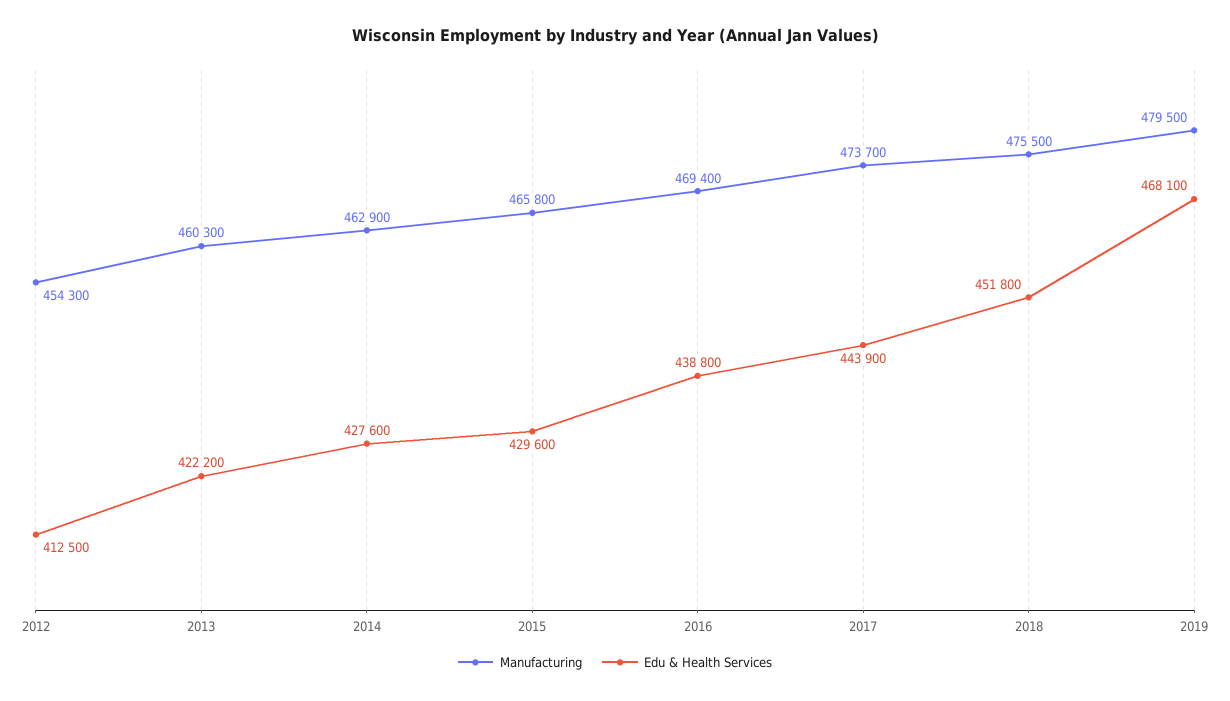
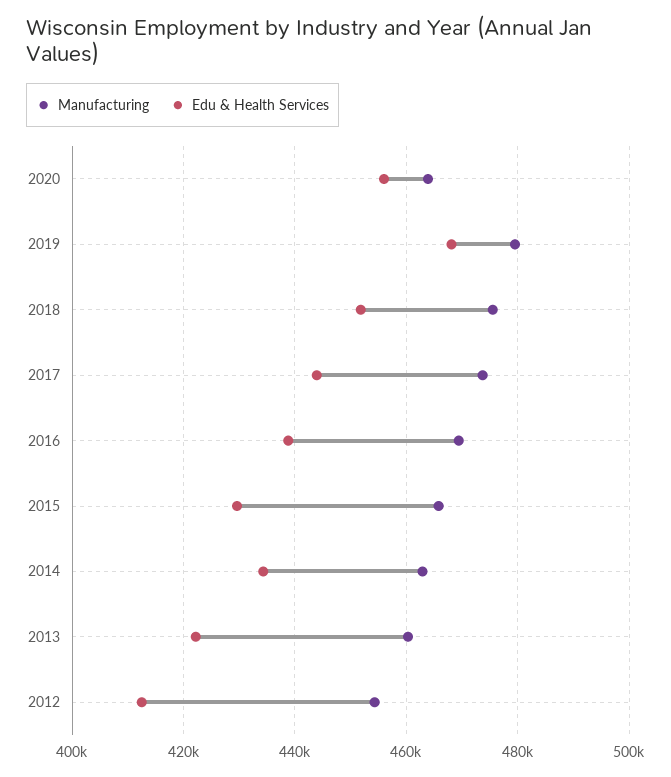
Edu & Health Services, 2014: 427600 -> 434000
Manufacturing, 2020: none -> 464000
Edu & Health Services, 2020: none -> 456000

